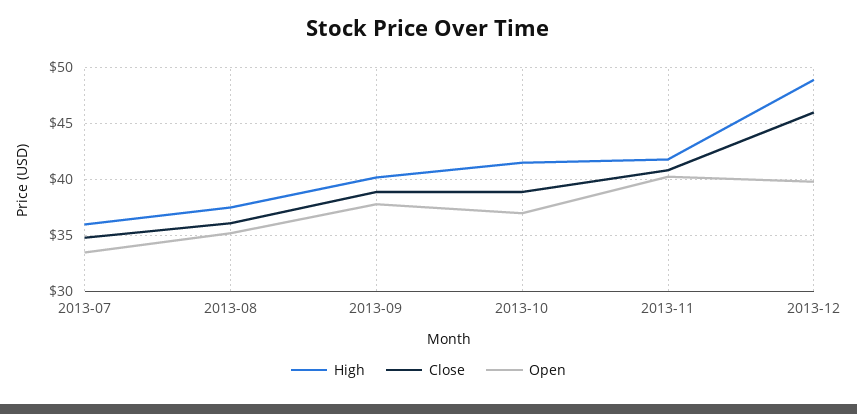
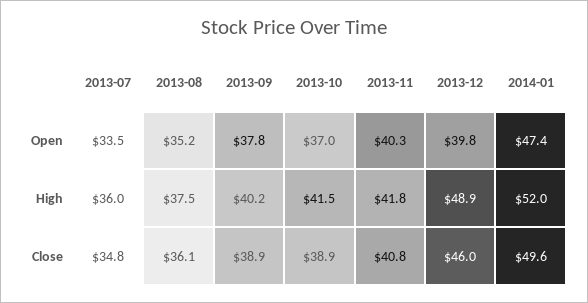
Open, 2014-01: none -> 47.4
High, 2014-01: none -> 52
Close, 2014-01: none -> 49.6

